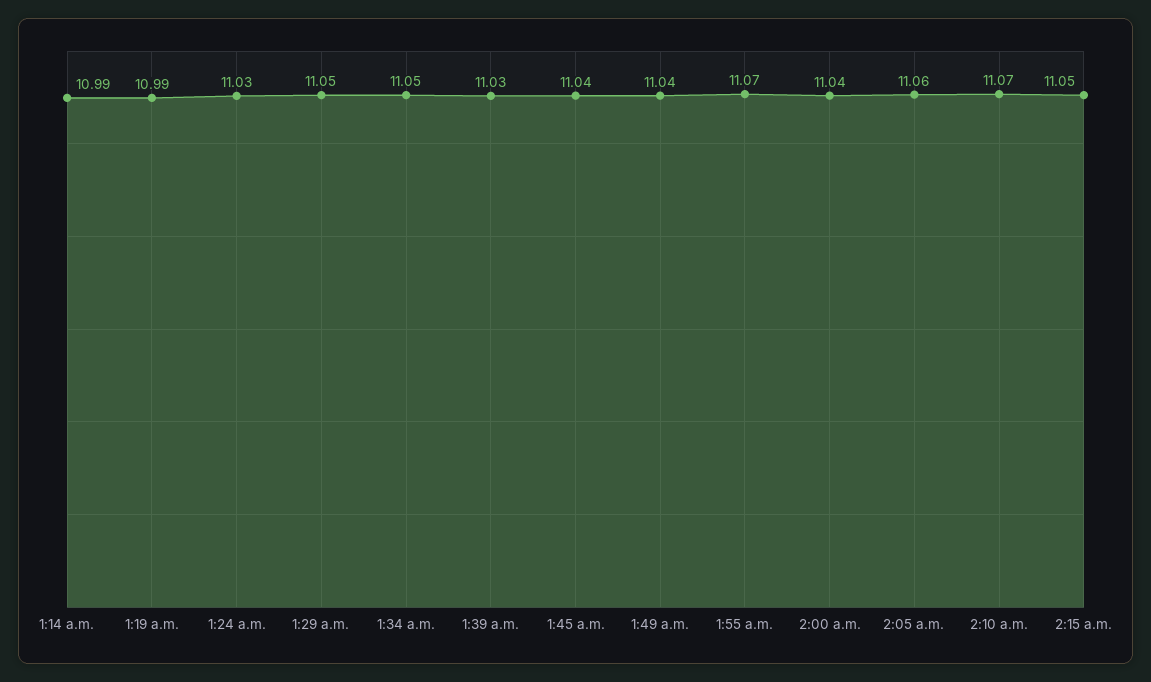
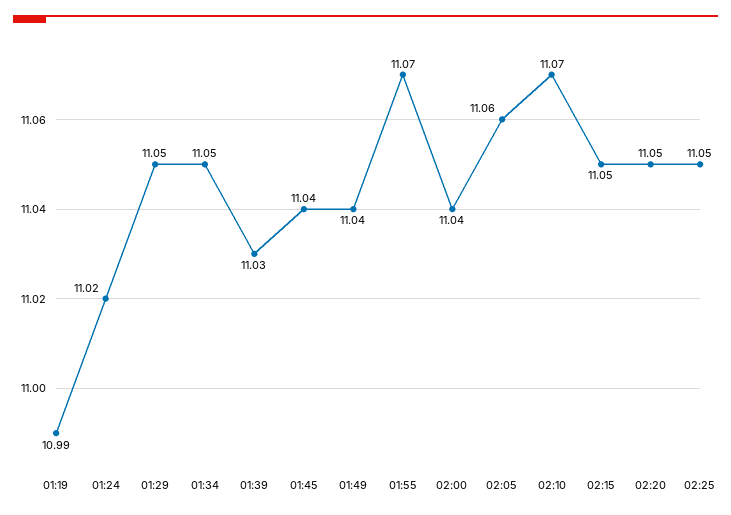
1:14 a.m.: 10.99 -> none
1:24 a.m.: 11.03 -> 11.02
02:20: none -> 11.05
02:25: none -> 11.05

